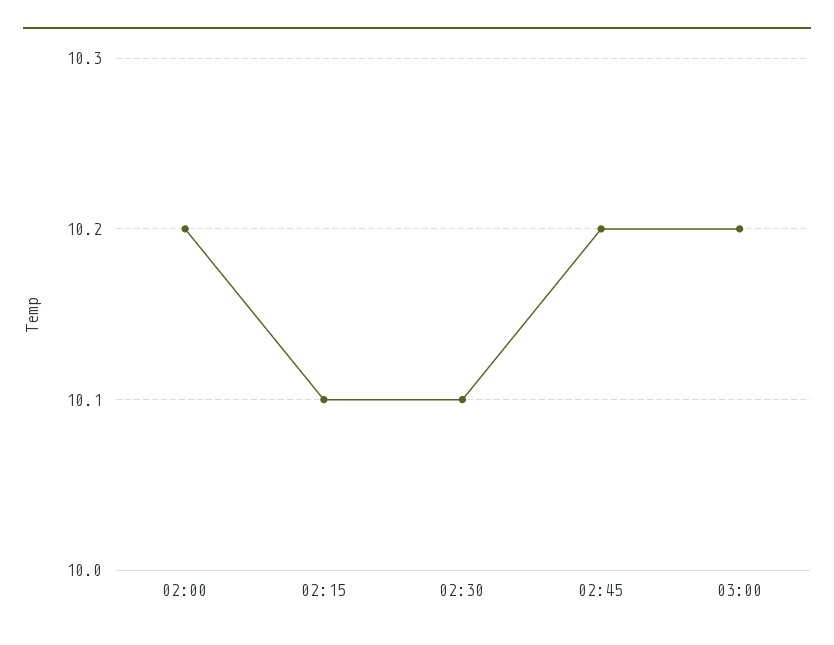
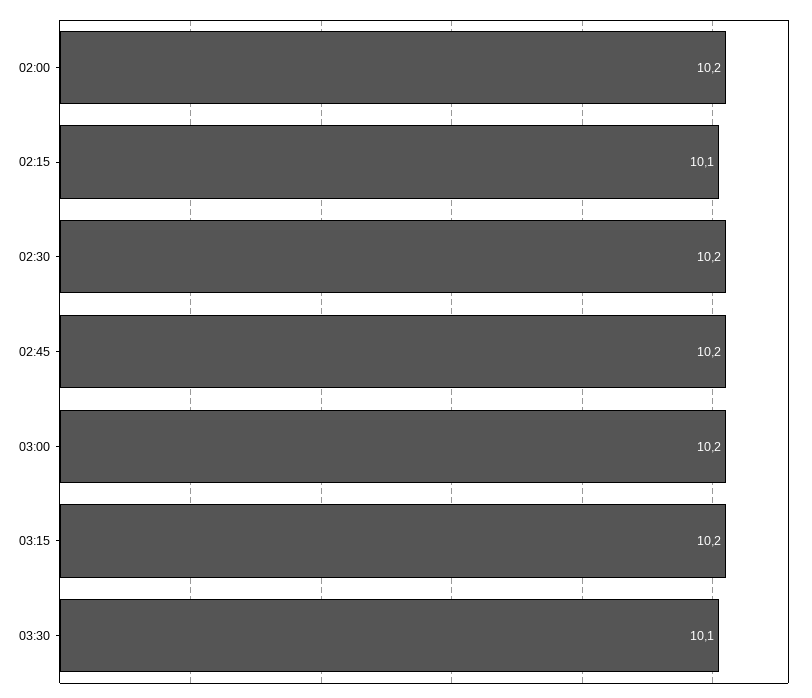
02:30: 10.1 -> 10.2
03:15: none -> 10.2
03:30: none -> 10.1

